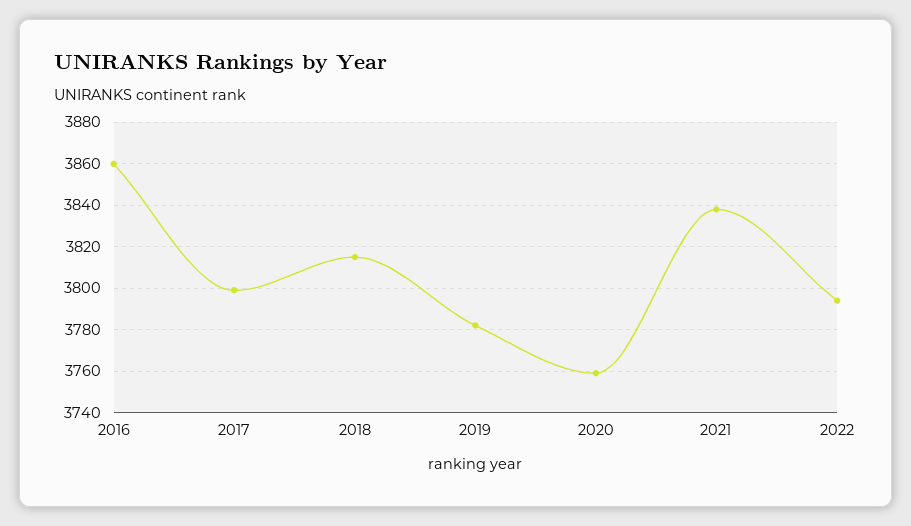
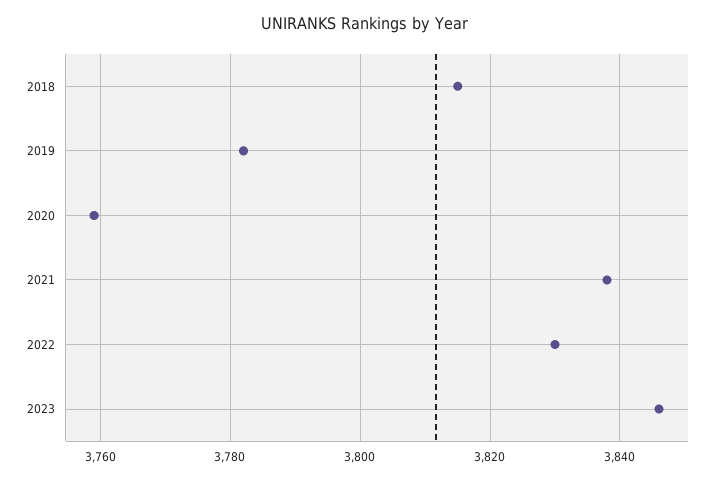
2016: 3860 -> none
2017: 3800 -> none
2022: 3795 -> 3830
2023: none -> 3845

